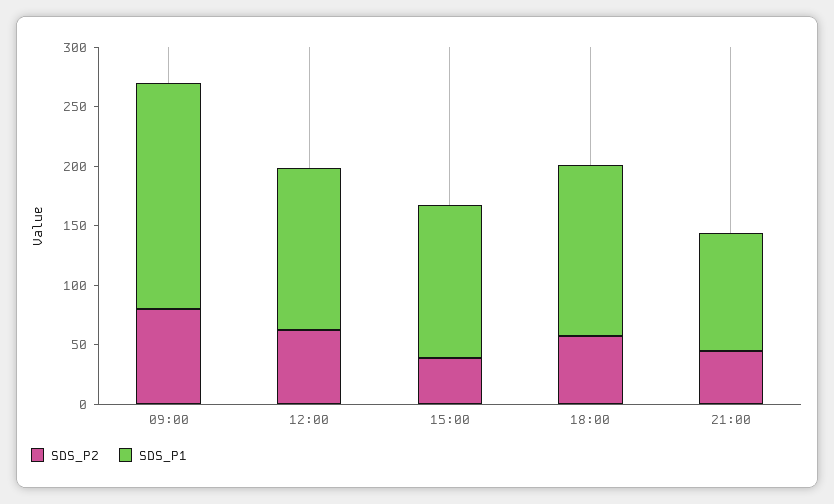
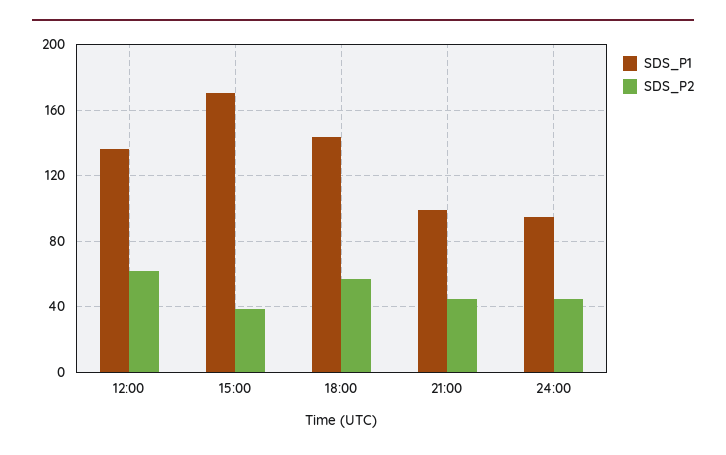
SDS_P2, 09:00: 80 -> none
SDS_P1, 09:00: 190 -> none
SDS_P1, 15:00: 130 -> 170
SDS_P1, 24:00: none -> 95
SDS_P2, 24:00: none -> 45

